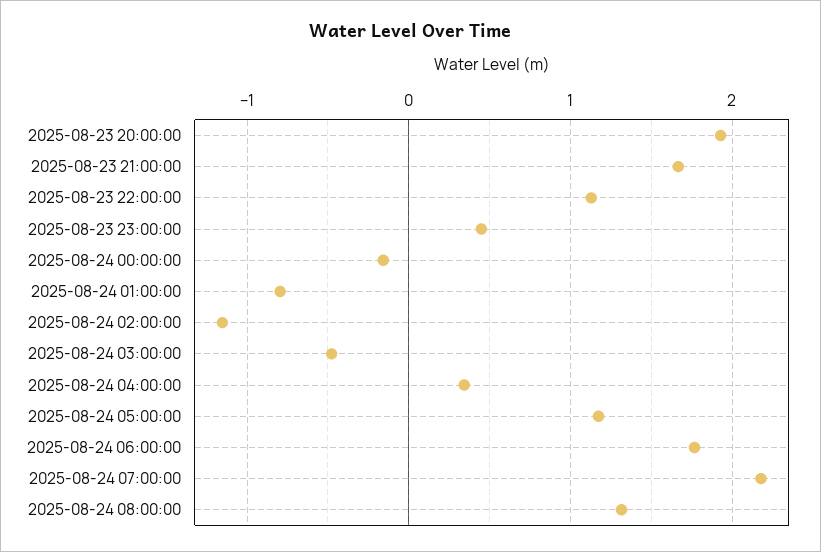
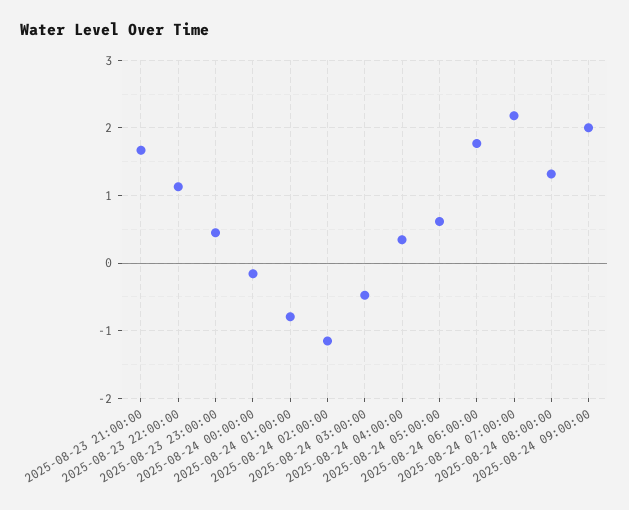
2025-08-23 20:00:00: 1.9 -> none
2025-08-24 05:00:00: 1.2 -> 0.6
2025-08-24 09:00:00: none -> 2

